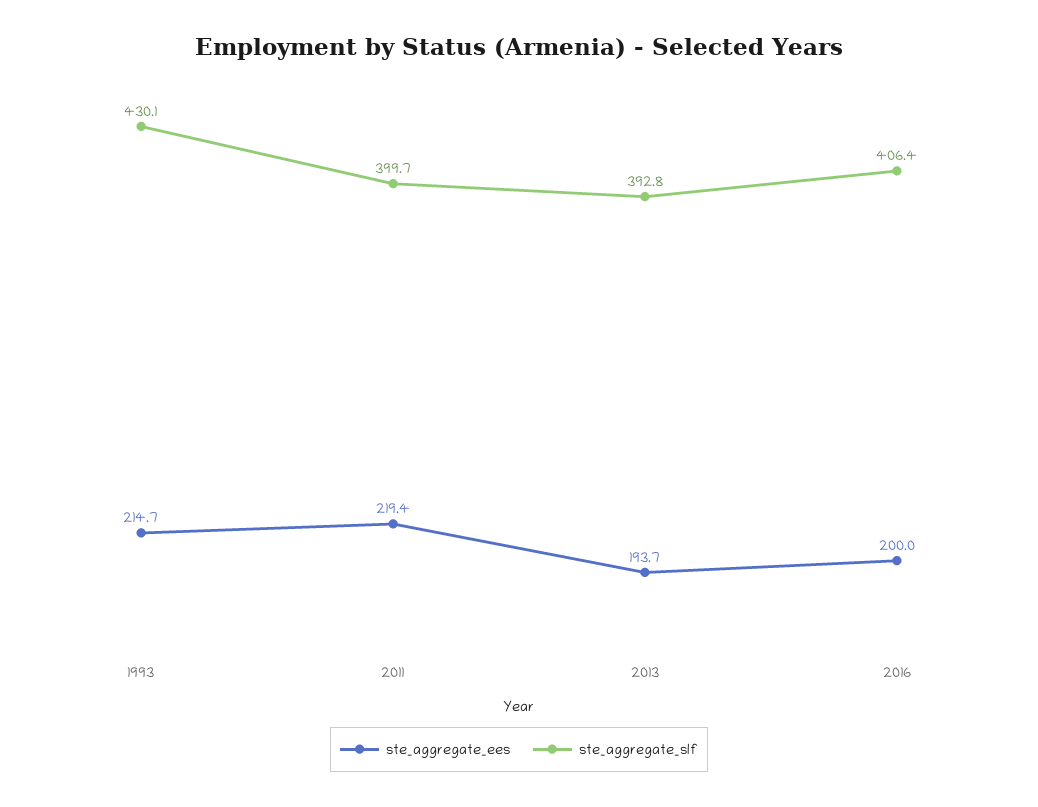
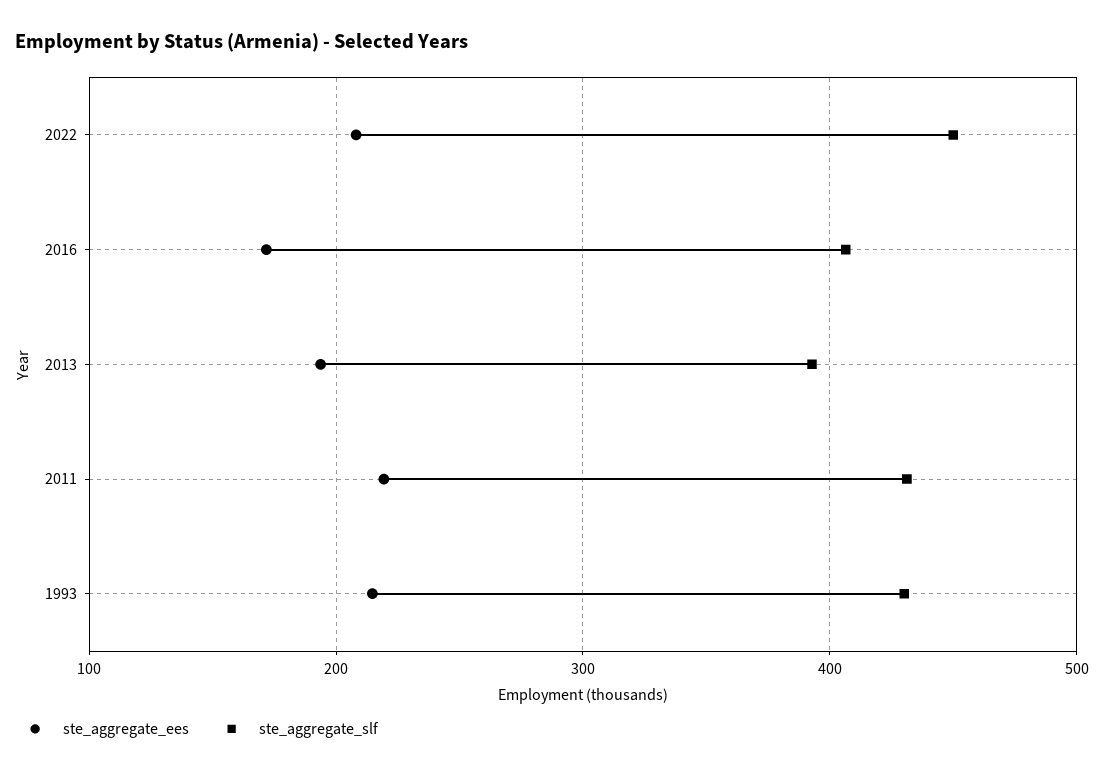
ste_aggregate_slf, 2011: 399.7 -> 430
ste_aggregate_ees, 2016: 200 -> 170
ste_aggregate_ees, 2022: none -> 210
ste_aggregate_slf, 2022: none -> 450

